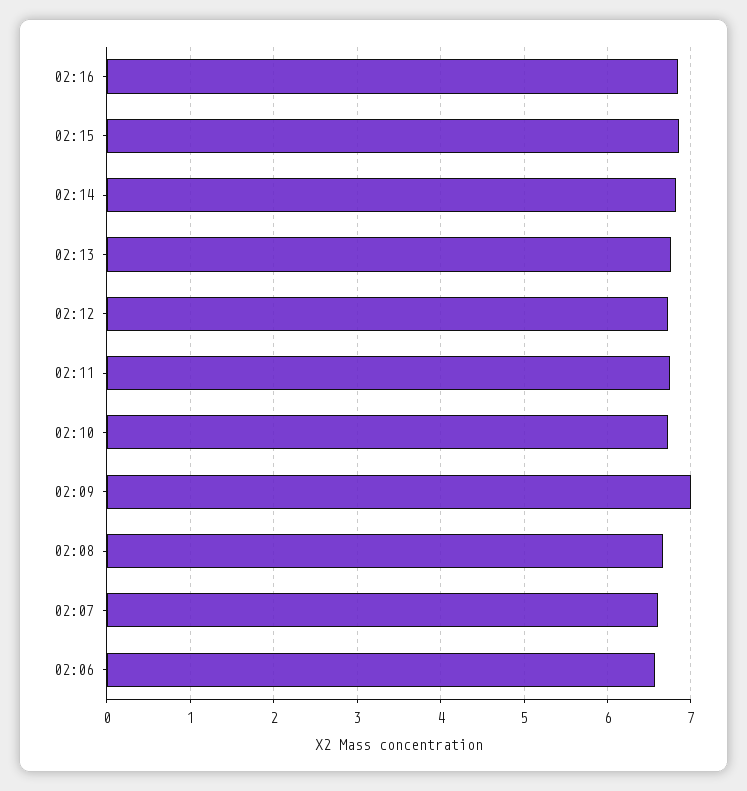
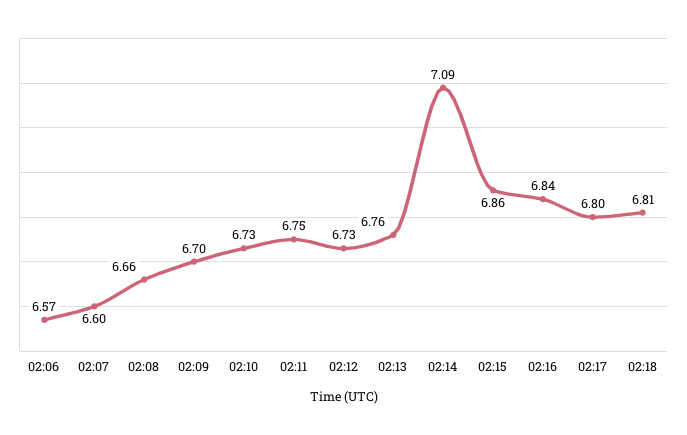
02:14: 6.8 -> 7.09
02:09: 7 -> 6.7
02:17: none -> 6.8
02:18: none -> 6.81

